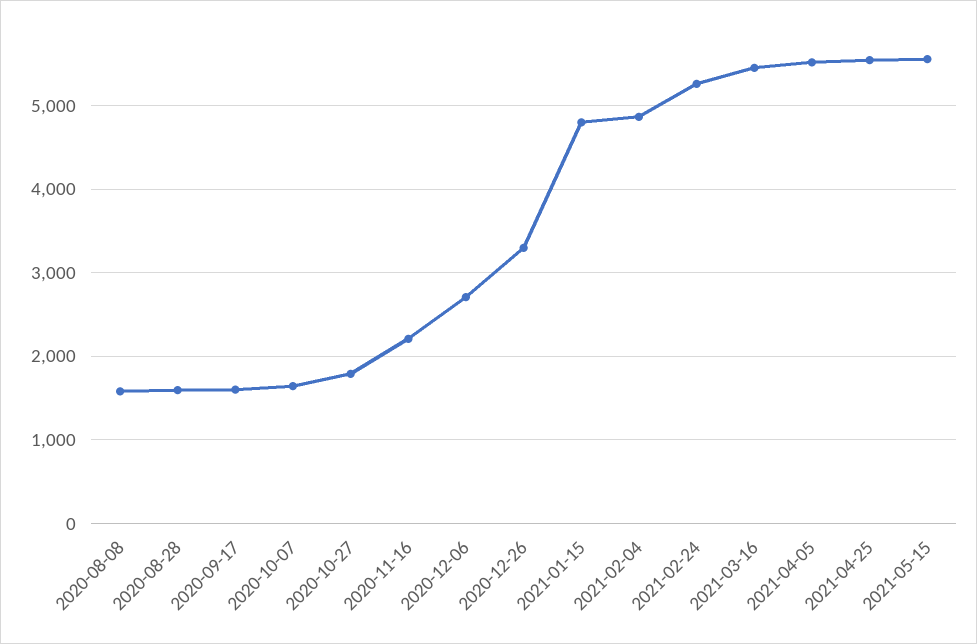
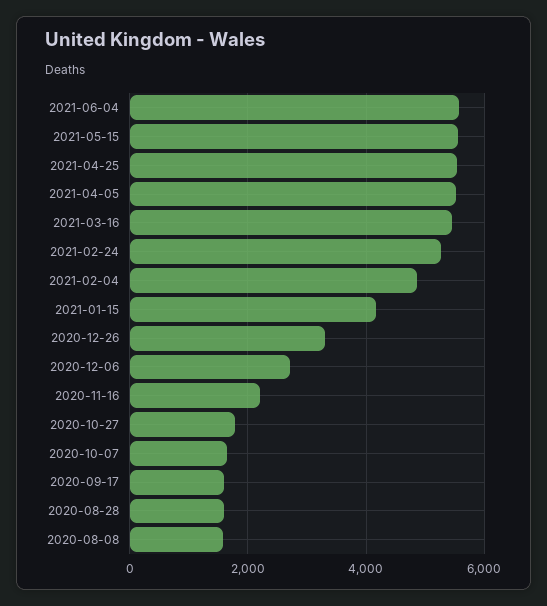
2021-01-15: 4800 -> 4200
2021-06-04: none -> 5600

